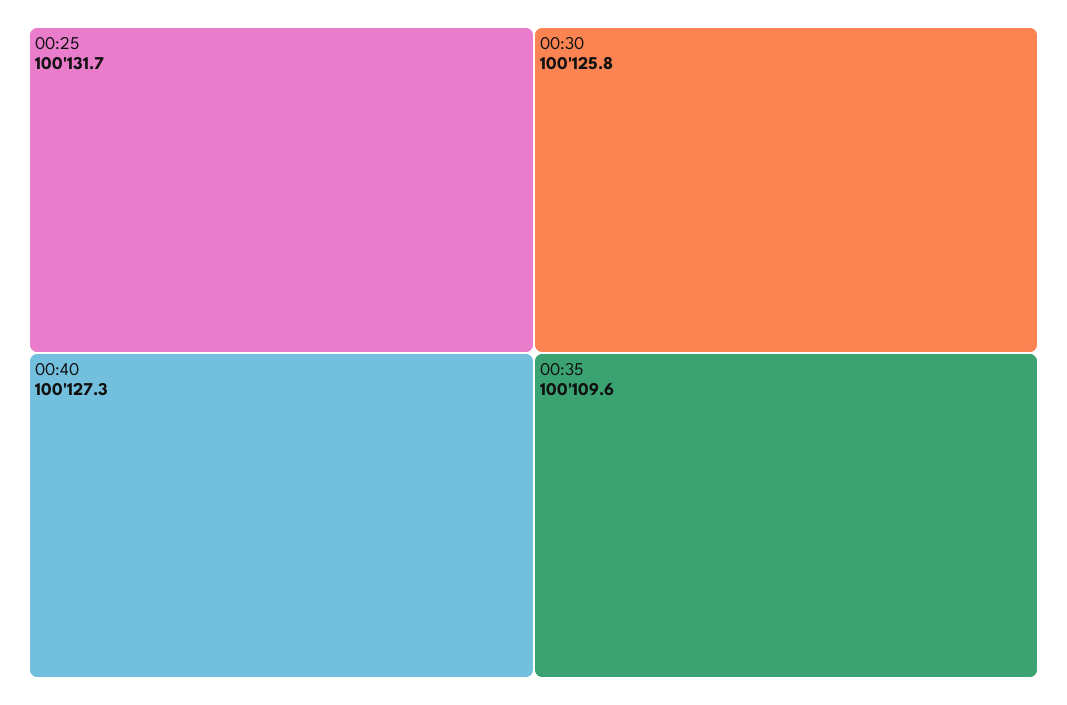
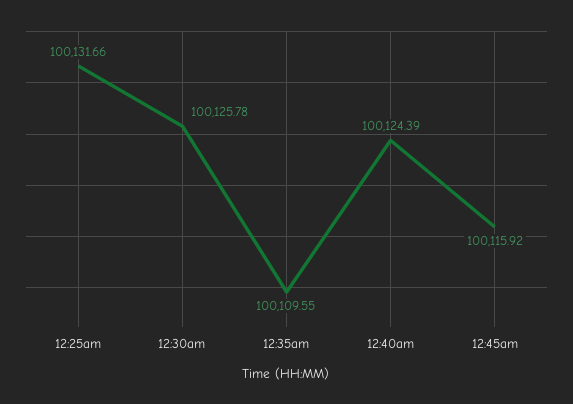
00:40: 100127.3 -> 100124.39
12:45am: none -> 100115.92

